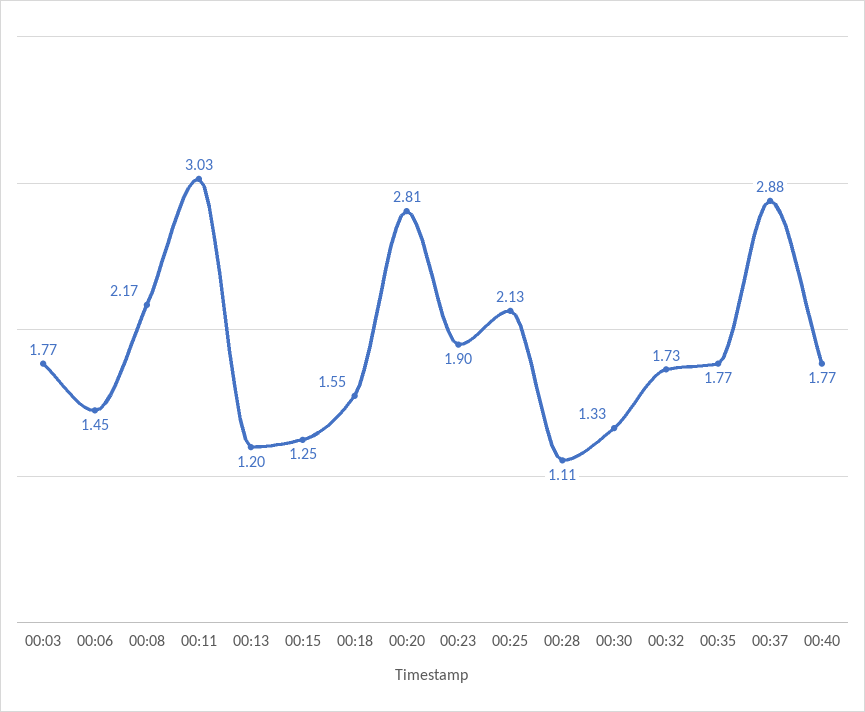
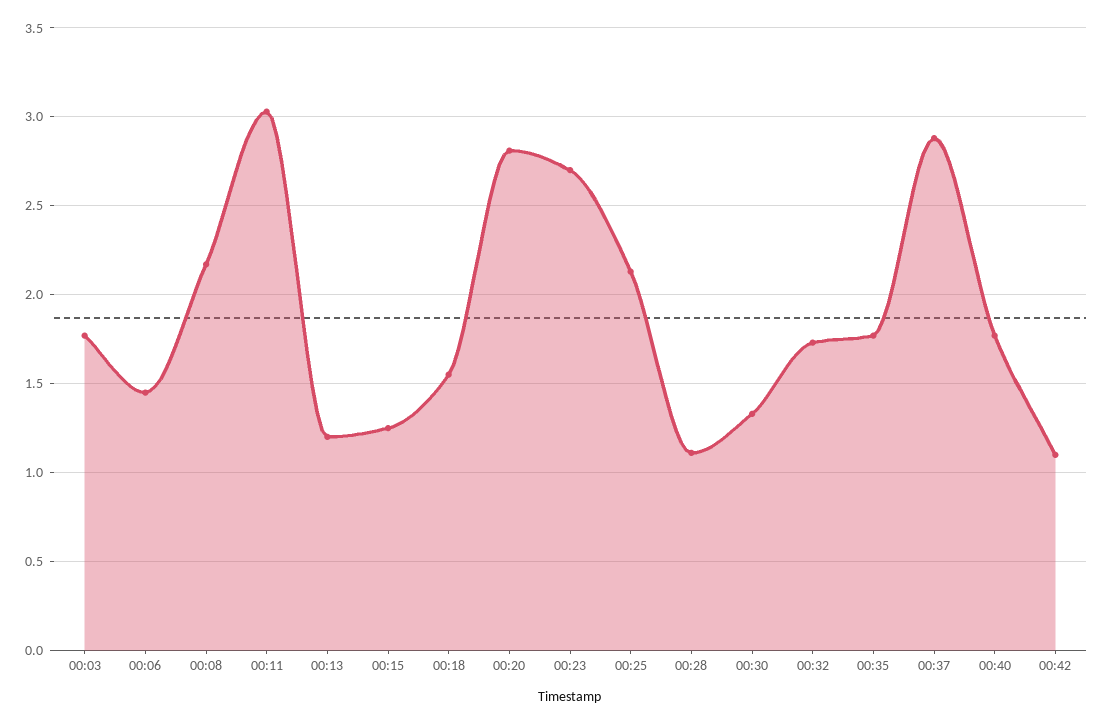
00:23: 1.9 -> 2.7
00:42: none -> 1.1

